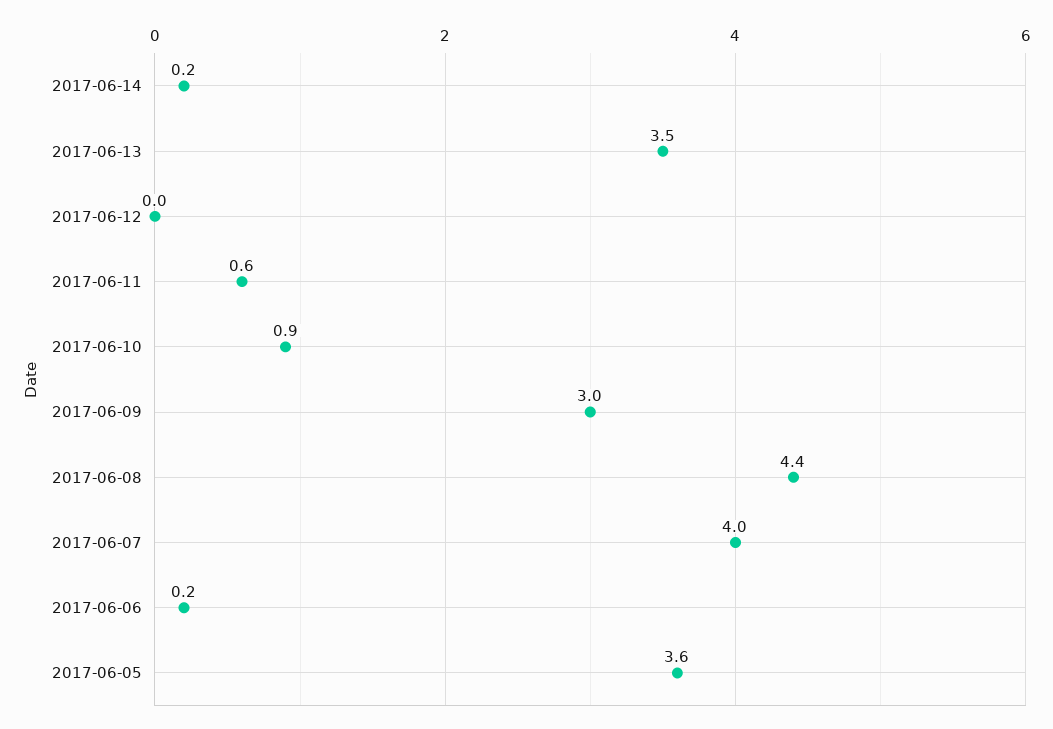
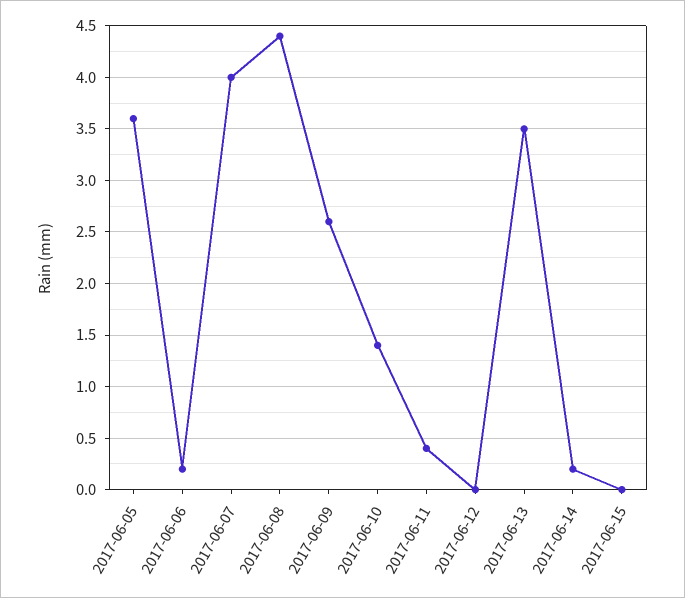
2017-06-11: 0.6 -> 0.4
2017-06-10: 0.9 -> 1.4
2017-06-09: 3 -> 2.6
2017-06-15: none -> 0

